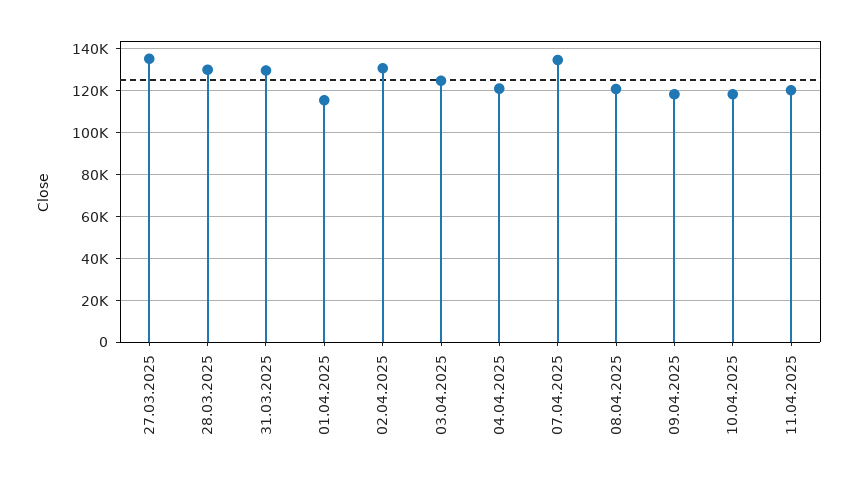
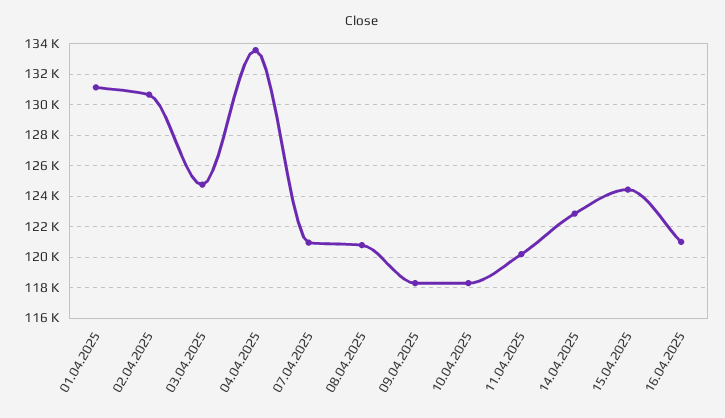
27.03.2025: 135000 -> none
28.03.2025: 130000 -> none
31.03.2025: 130000 -> none
01.04.2025: 115000 -> 131000
04.04.2025: 120000 -> 133500
07.04.2025: 135000 -> 121000
14.04.2025: none -> 123000
15.04.2025: none -> 124500
16.04.2025: none -> 121000

